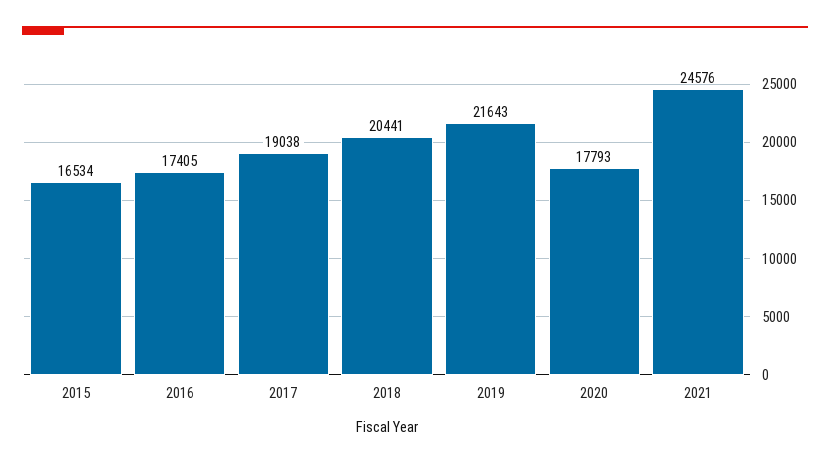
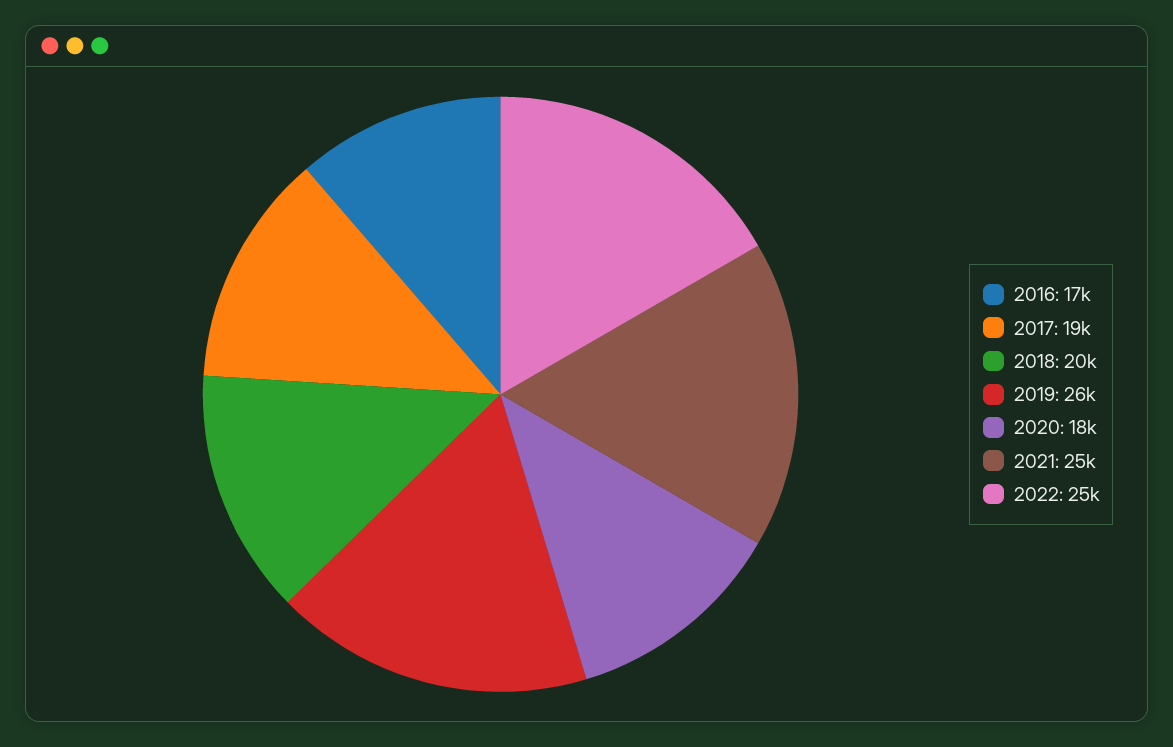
2015: 16534 -> none
2019: 21643 -> 26000
2022: none -> 25000

